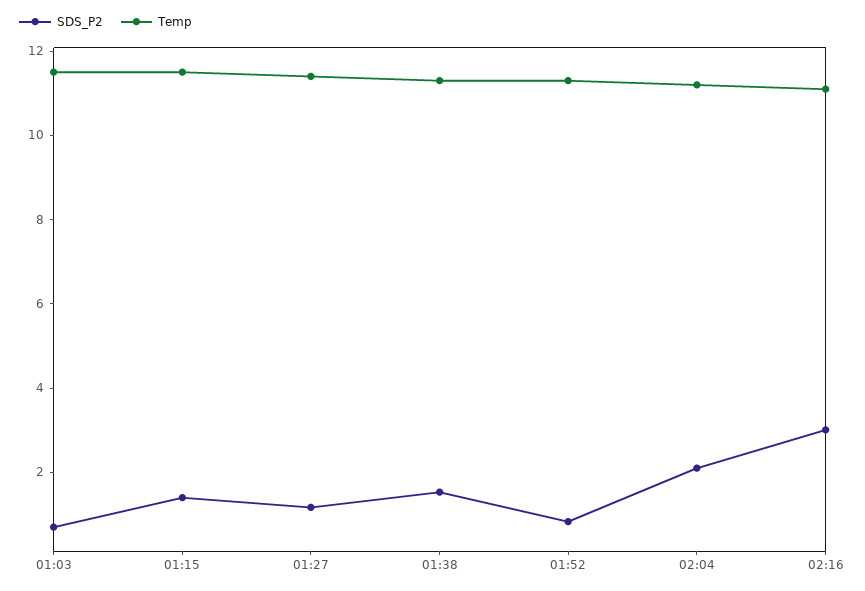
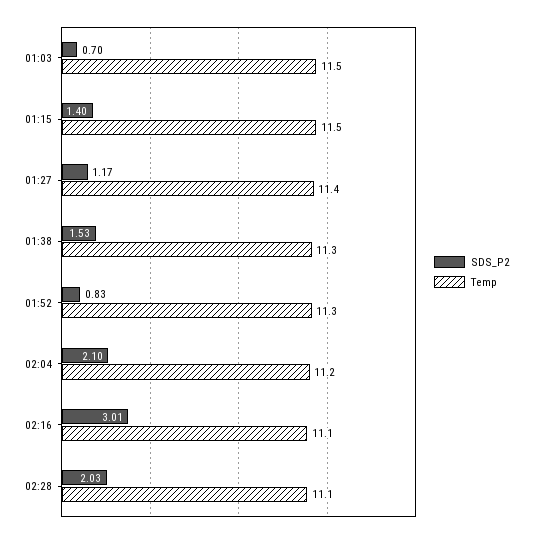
SDS_P2, 02:28: none -> 2.03
Temp, 02:28: none -> 11.1

